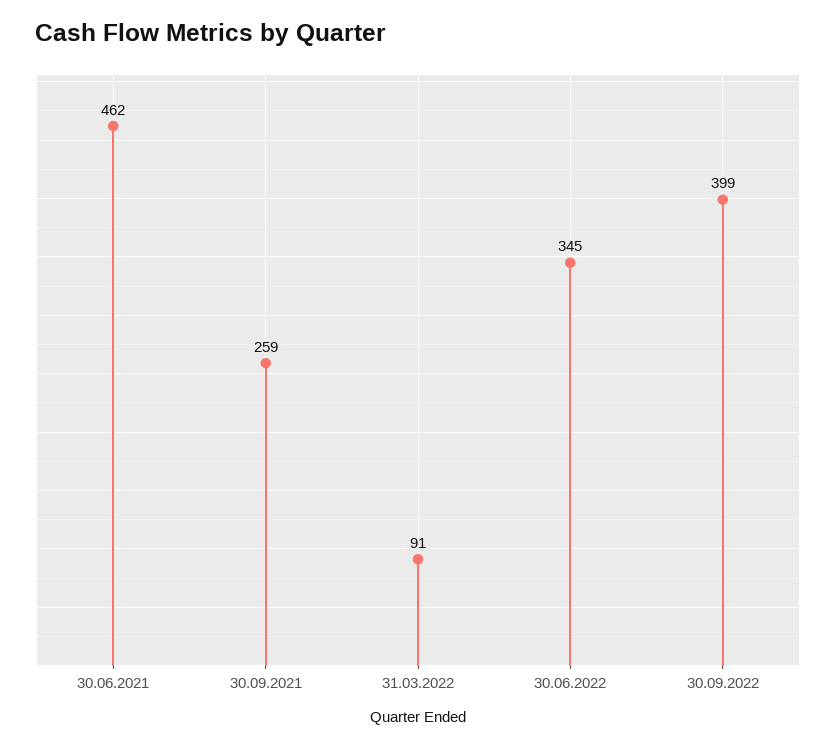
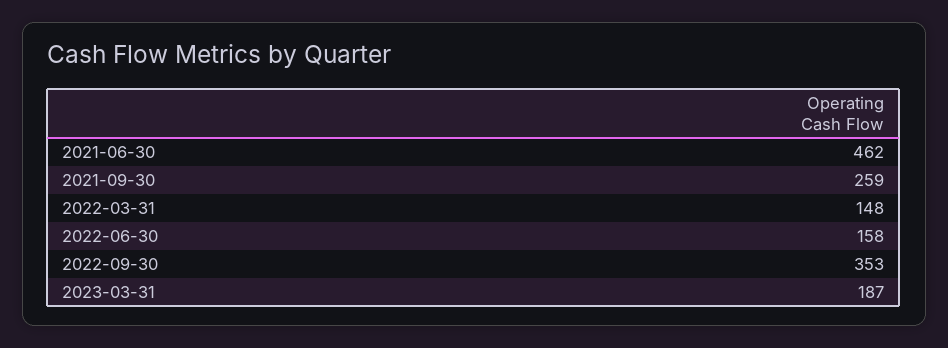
31.03.2022: 91 -> 148
30.06.2022: 345 -> 158
30.09.2022: 399 -> 353
2023-03-31: none -> 187

